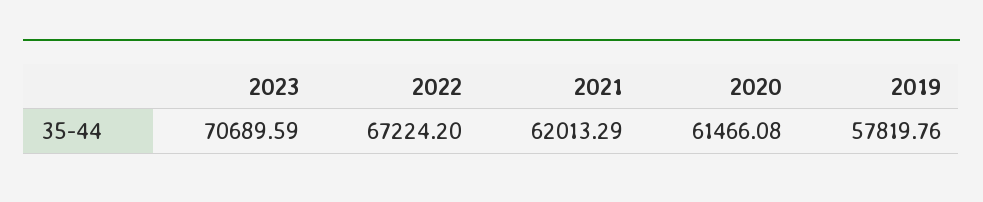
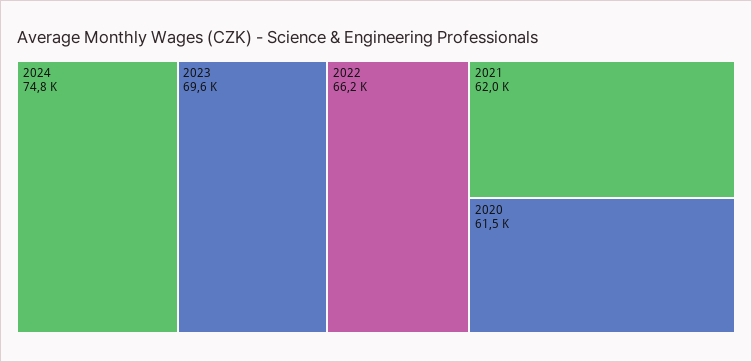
2023: 70689.59 -> 69600
2022: 67224.2 -> 66200
2019: 57819.76 -> none
2024: none -> 74800

